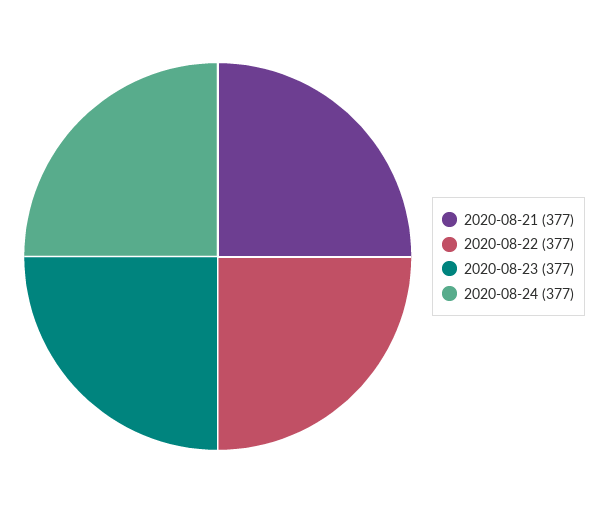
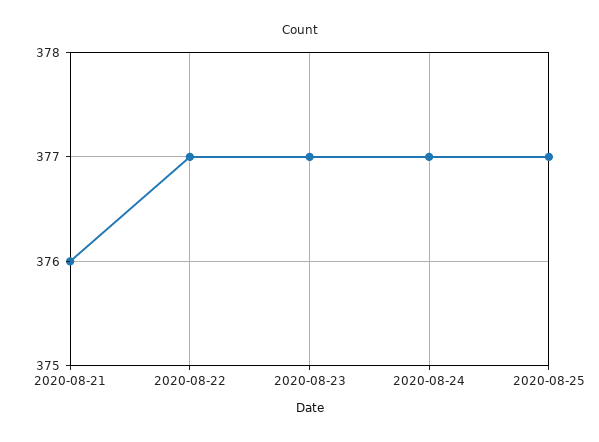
2020-08-21: 377 -> 376
2020-08-25: none -> 377

